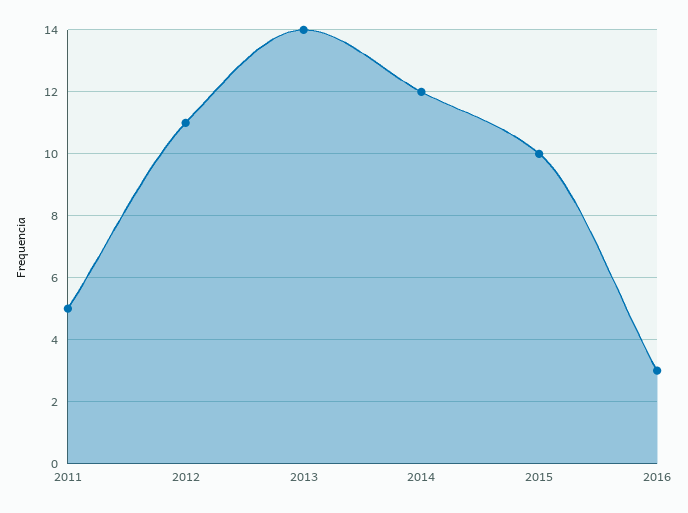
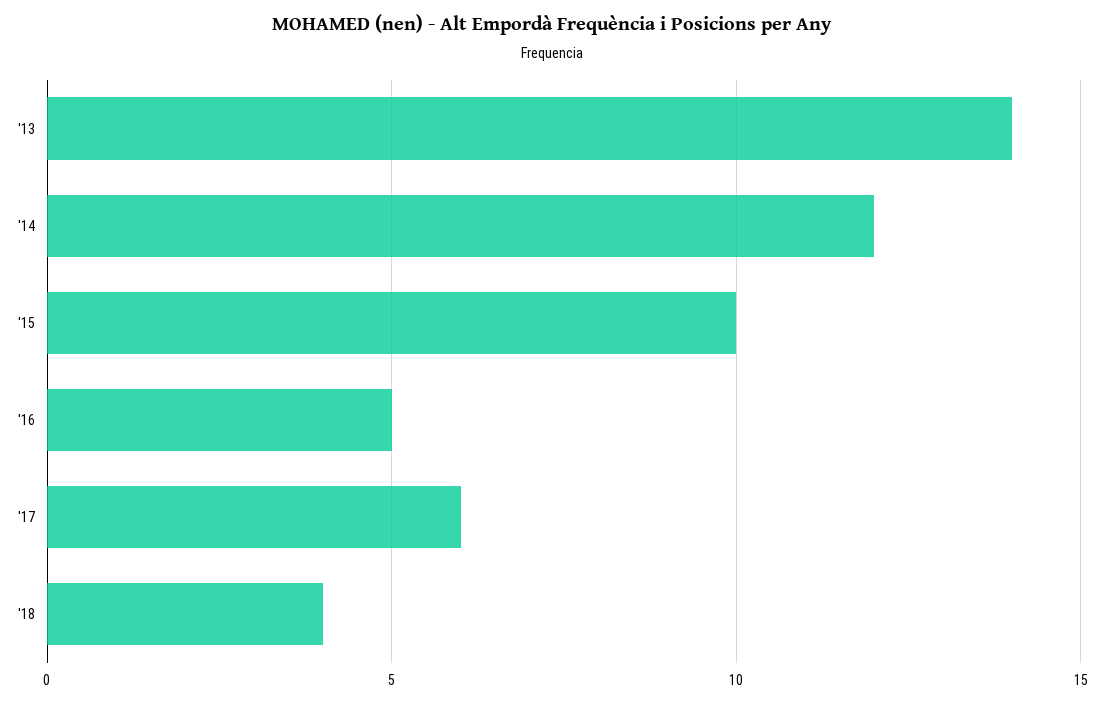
2011: 5 -> none
2012: 11 -> none
2016: 3 -> 5
'17: none -> 6
'18: none -> 4

